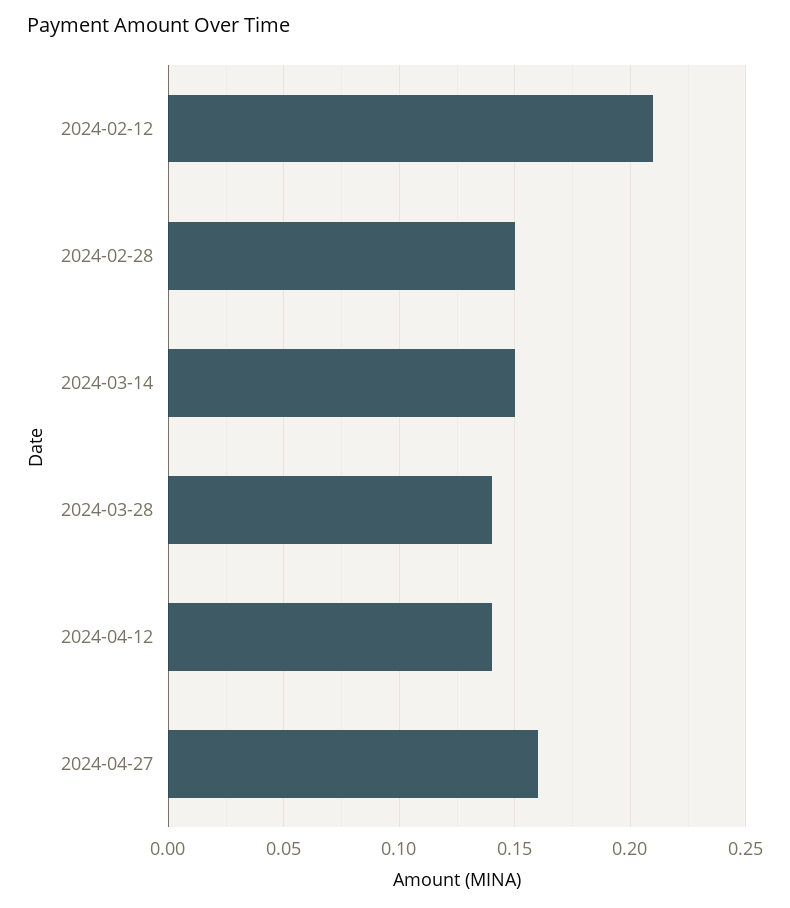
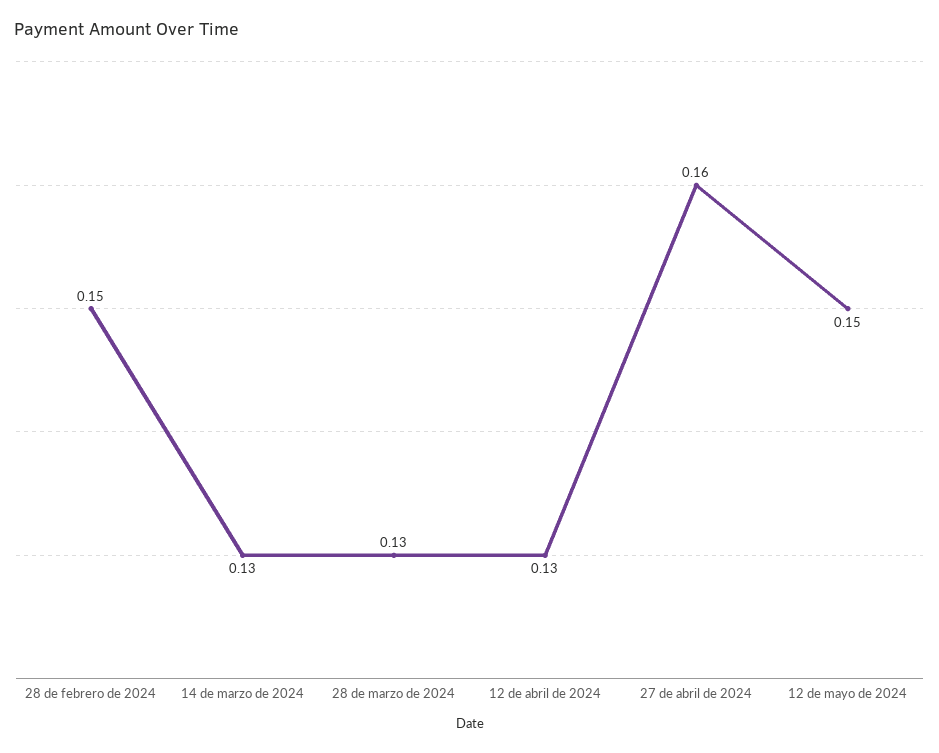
2024-02-12: 0.21 -> none
2024-03-14: 0.15 -> 0.13
2024-03-28: 0.14 -> 0.13
2024-04-12: 0.14 -> 0.13
12 de mayo de 2024: none -> 0.15

